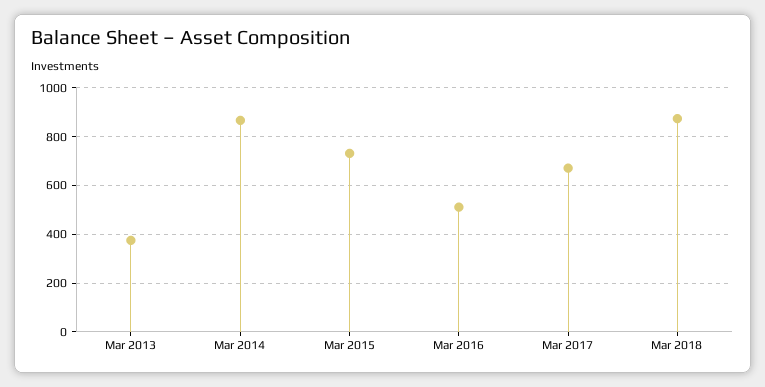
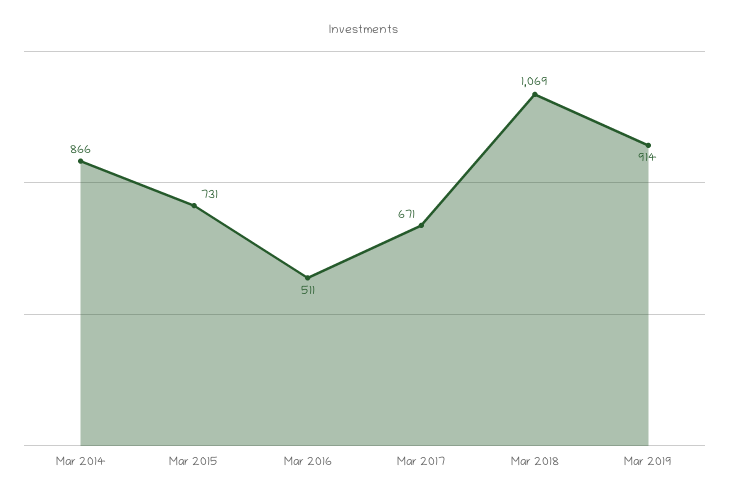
Mar 2013: 375 -> none
Mar 2018: 875 -> 1069
Mar 2019: none -> 914

